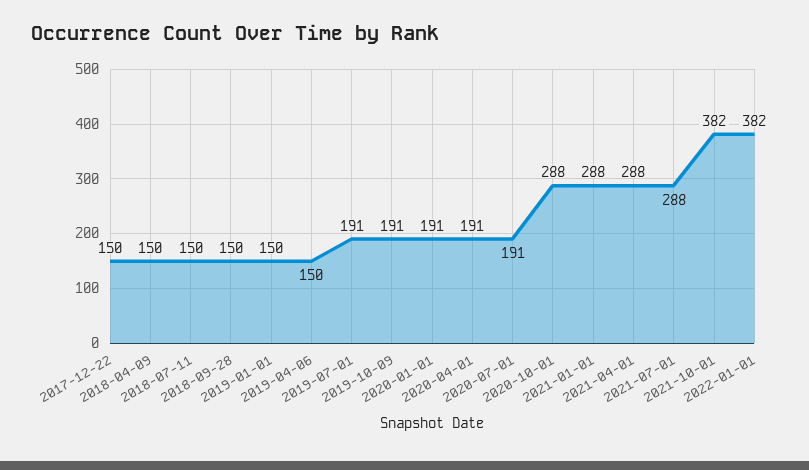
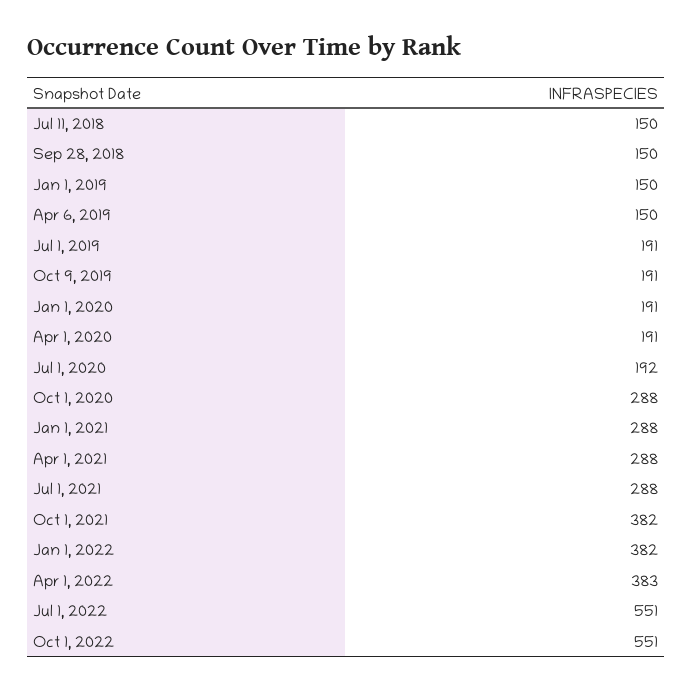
2017-12-22: 150 -> none
2018-04-09: 150 -> none
2020-07-01: 191 -> 192
Apr 1, 2022: none -> 383
Jul 1, 2022: none -> 551
Oct 1, 2022: none -> 551

